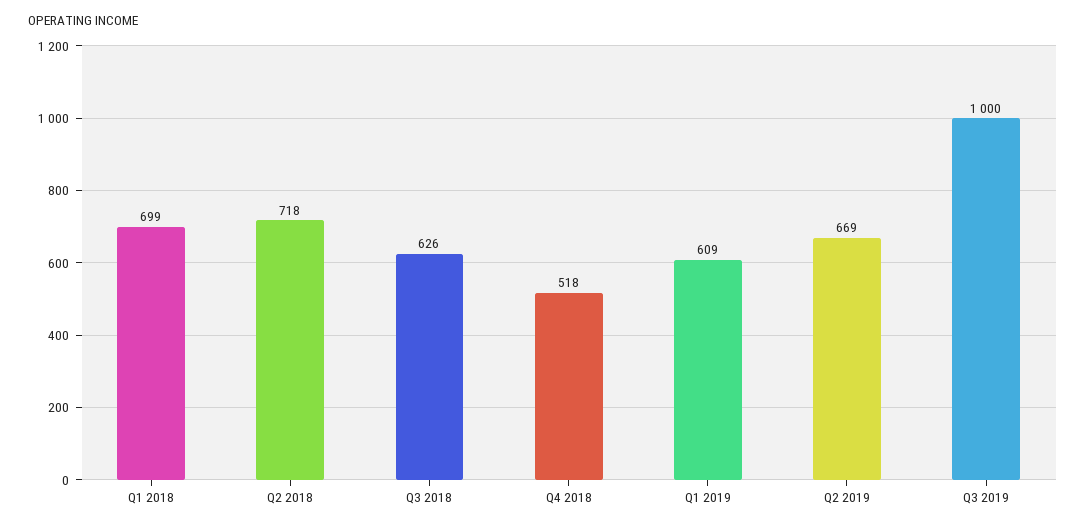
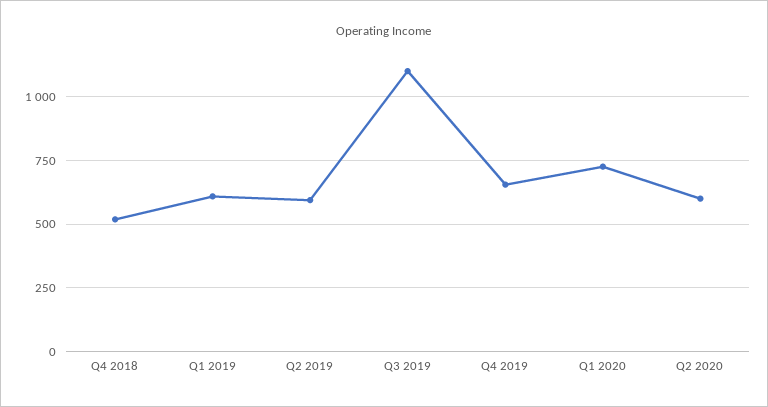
Q1 2018: 699 -> none
Q2 2018: 718 -> none
Q3 2018: 626 -> none
Q2 2019: 669 -> 600
Q3 2019: 1000 -> 1100
Q4 2019: none -> 650
Q1 2020: none -> 725
Q2 2020: none -> 600

